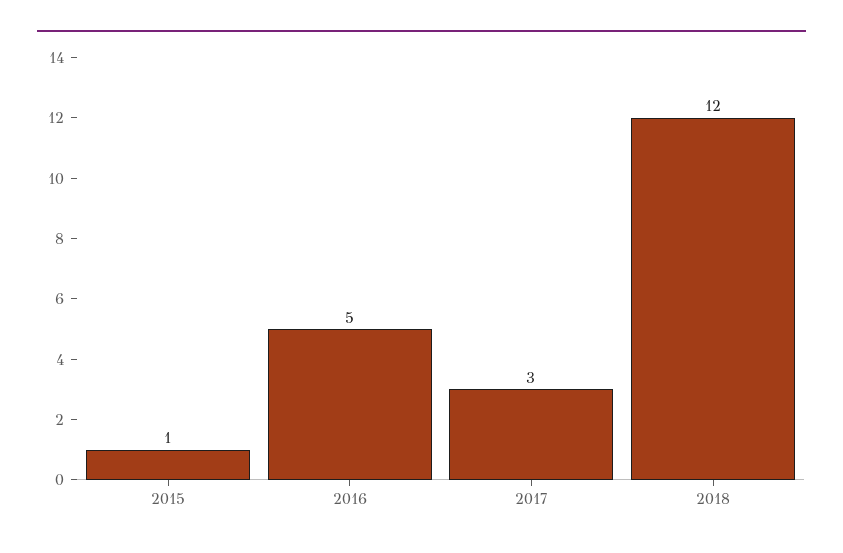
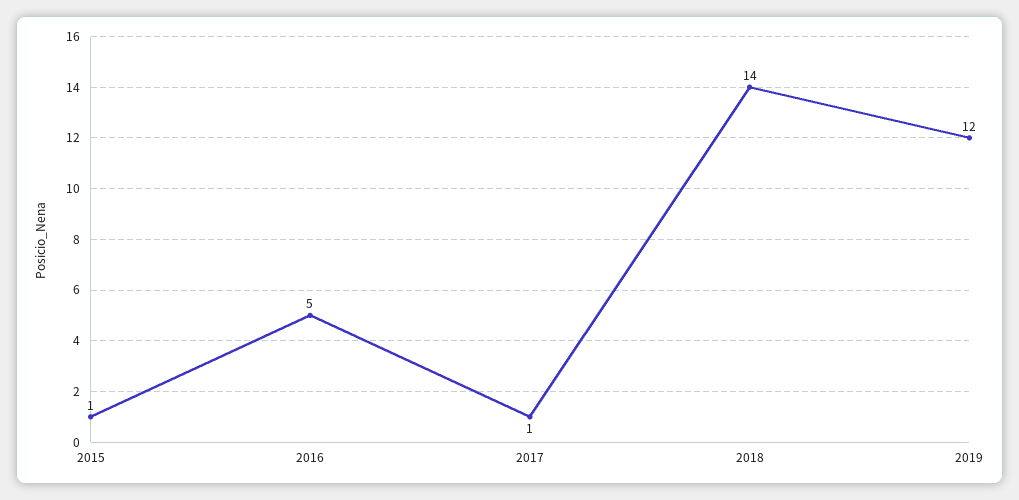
2017: 3 -> 1
2018: 12 -> 14
2019: none -> 12

